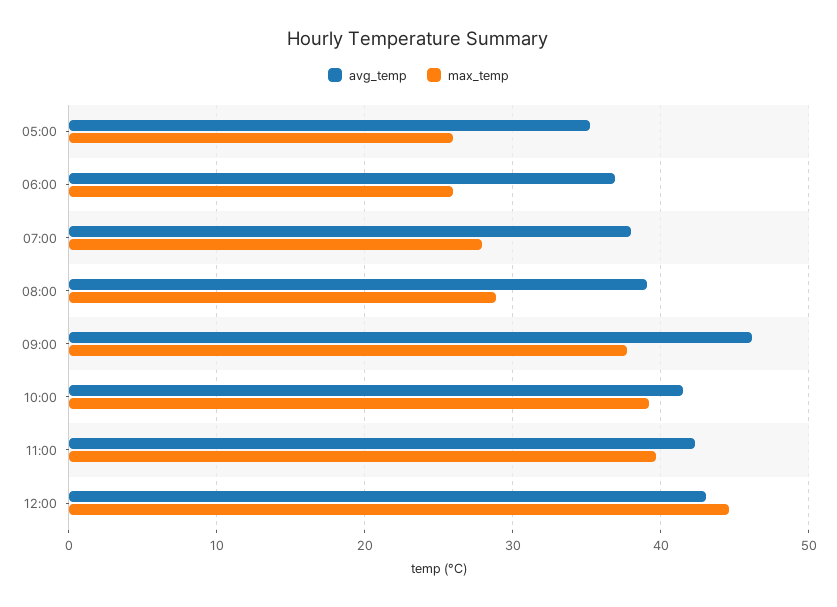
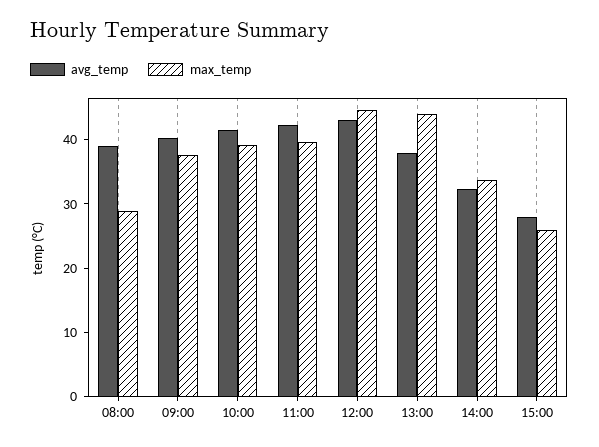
avg_temp, 05:00: 35 -> none
max_temp, 05:00: 26 -> none
avg_temp, 06:00: 37 -> none
max_temp, 06:00: 26 -> none
avg_temp, 07:00: 38 -> none
max_temp, 07:00: 28 -> none
avg_temp, 09:00: 46 -> 40
avg_temp, 13:00: none -> 38
max_temp, 13:00: none -> 44
avg_temp, 14:00: none -> 32
max_temp, 14:00: none -> 34
avg_temp, 15:00: none -> 28
max_temp, 15:00: none -> 26

